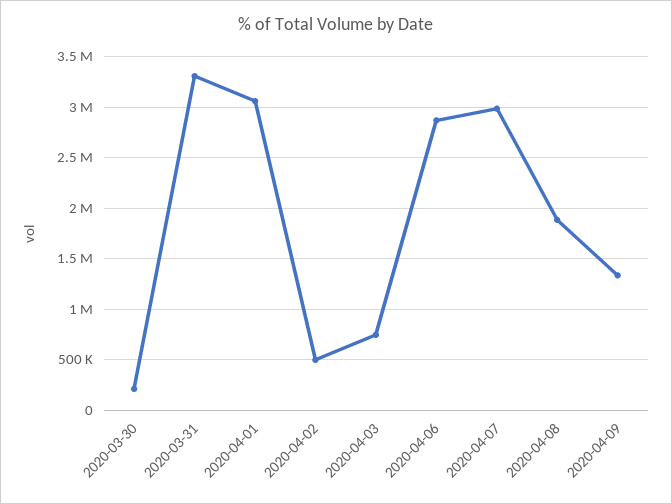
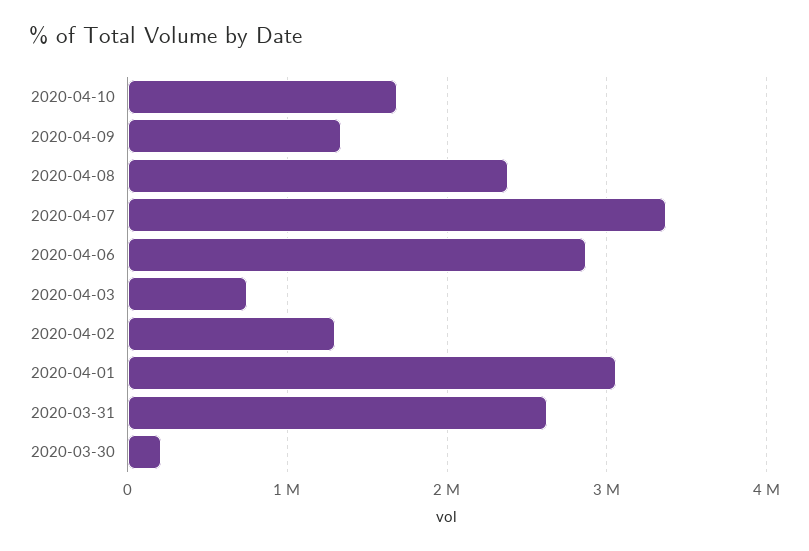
2020-03-31: 3300000 -> 2600000
2020-04-02: 500000 -> 1300000
2020-04-07: 3000000 -> 3400000
2020-04-08: 1900000 -> 2400000
2020-04-10: none -> 1700000

